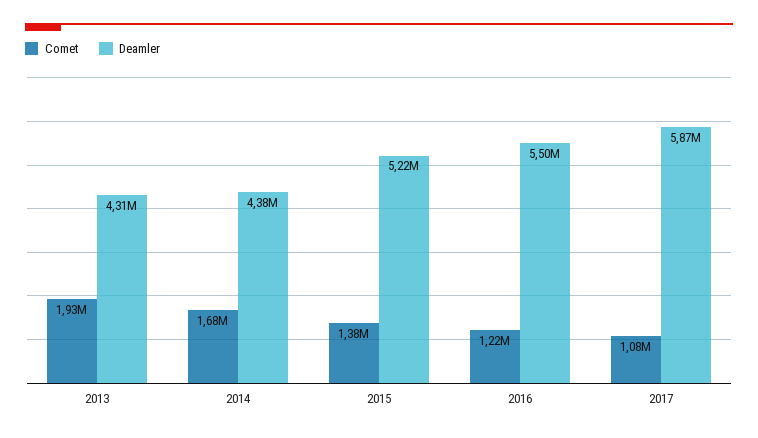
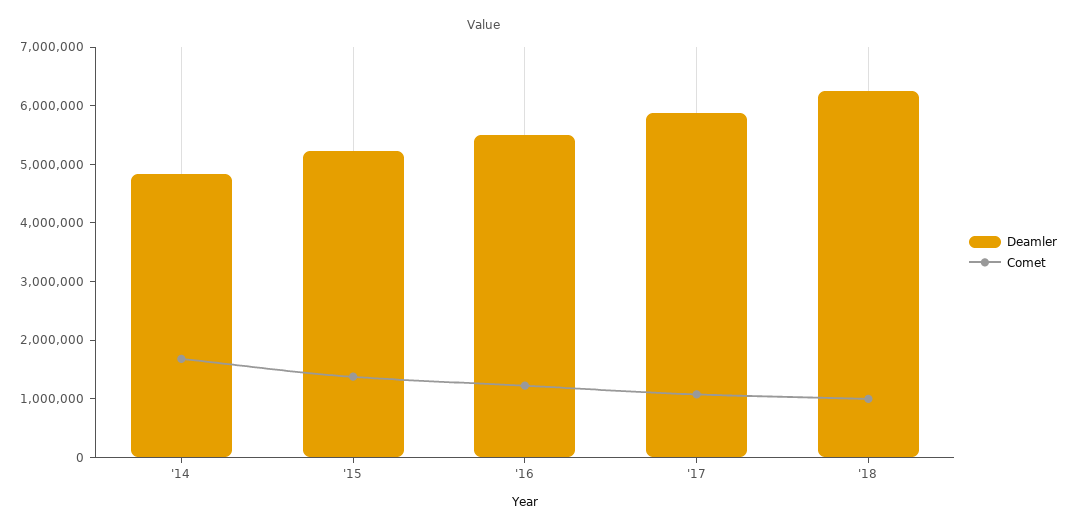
Comet, 2013: 1930000 -> none
Deamler, 2013: 4310000 -> none
Deamler, 2014: 4380000 -> 4800000
Deamler, '18: none -> 6200000
Comet, '18: none -> 1000000

